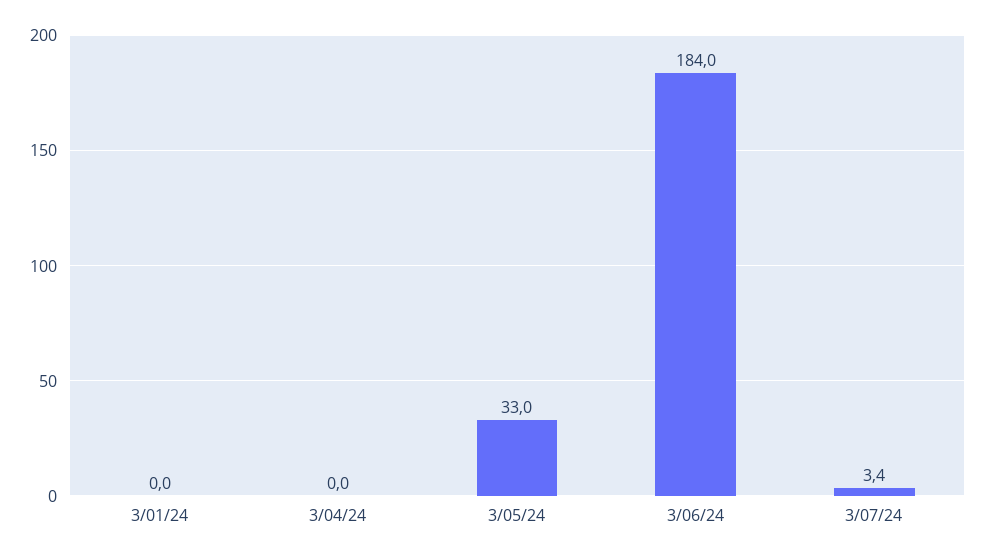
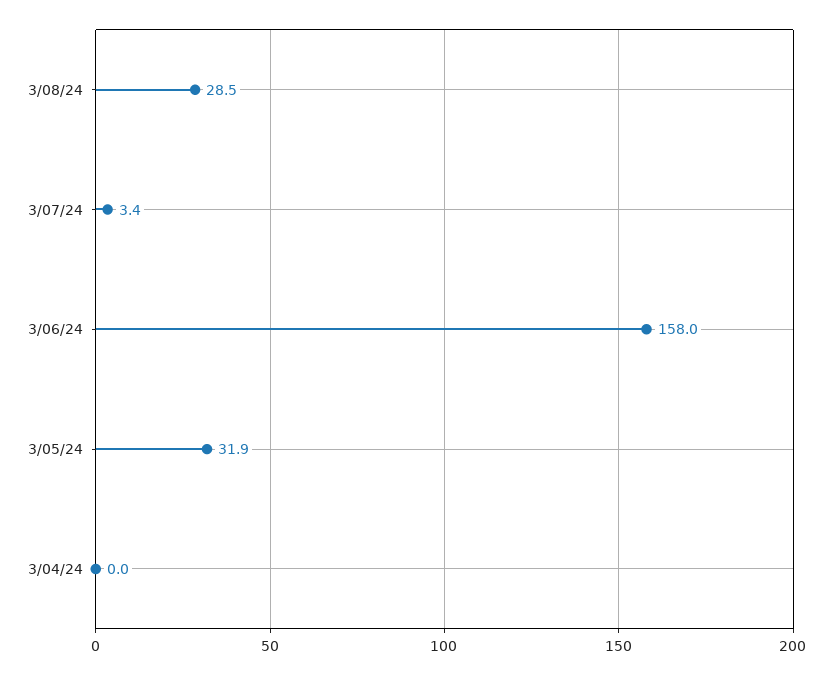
3/01/24: 0 -> none
3/05/24: 33 -> 31.9
3/06/24: 184 -> 158
3/08/24: none -> 28.5

